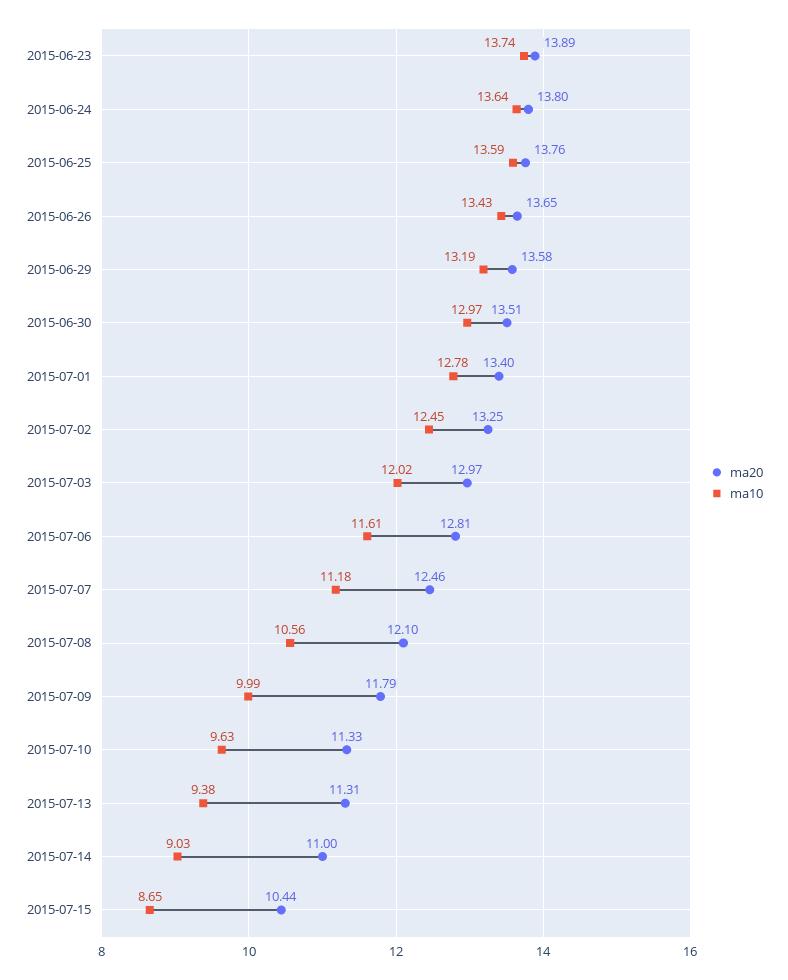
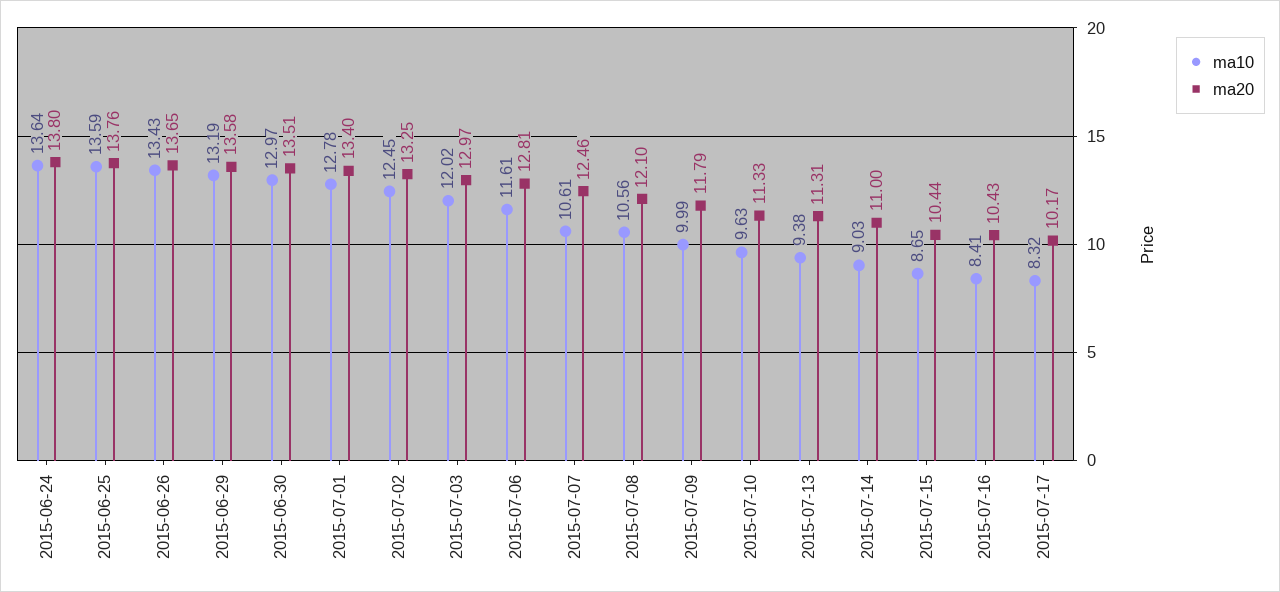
ma20, 2015-06-23: 13.89 -> none
ma10, 2015-06-23: 13.74 -> none
ma10, 2015-07-07: 11.18 -> 10.61
ma10, 2015-07-16: none -> 8.41
ma20, 2015-07-16: none -> 10.43
ma10, 2015-07-17: none -> 8.32
ma20, 2015-07-17: none -> 10.17

